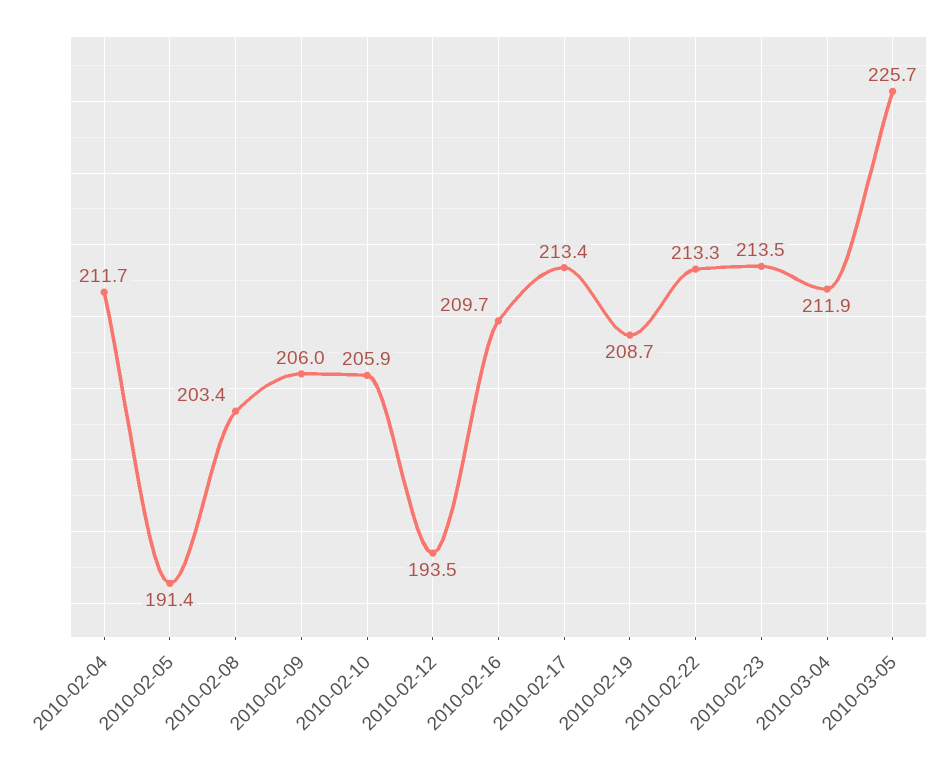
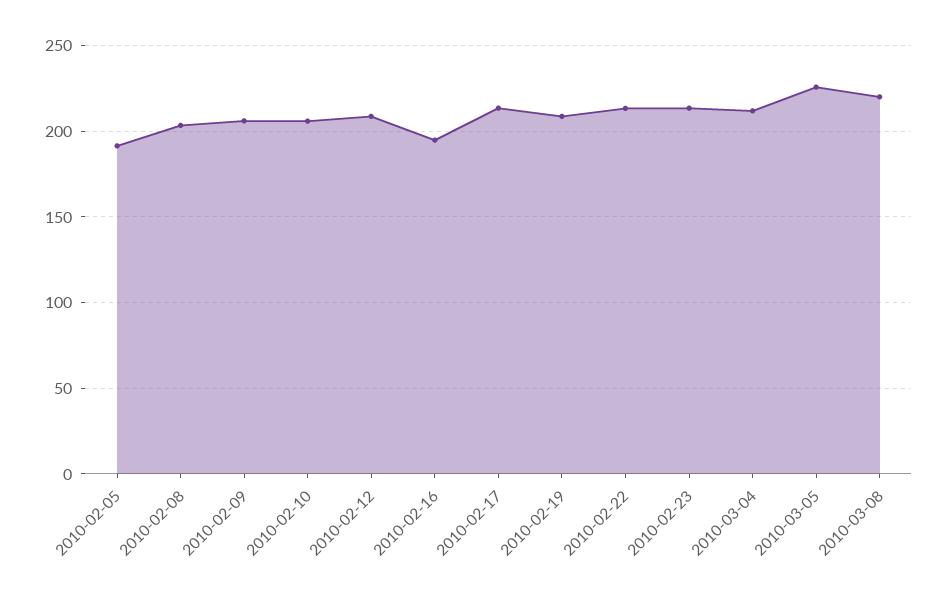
2010-02-04: 211.7 -> none
2010-02-12: 193.5 -> 210
2010-02-16: 209.7 -> 195
2010-03-08: none -> 220

